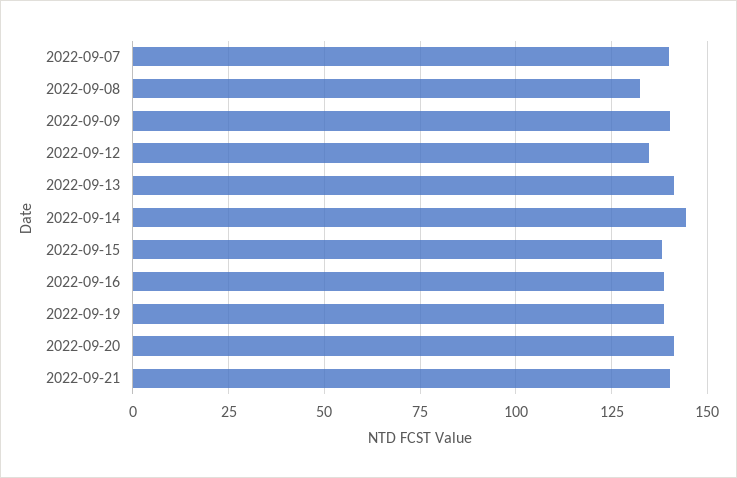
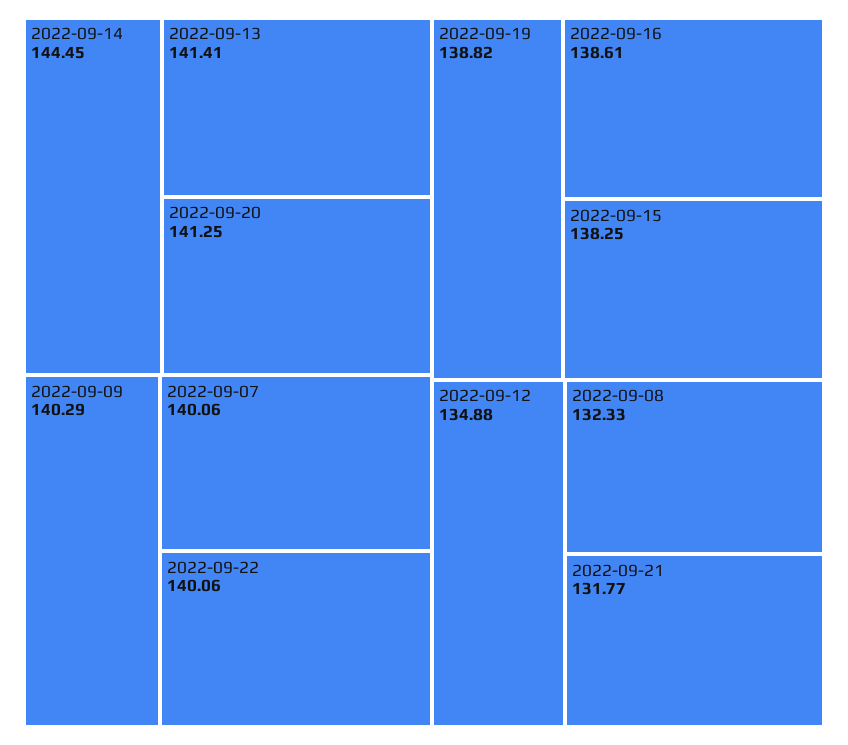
2022-09-21: 140 -> 131.77
2022-09-22: none -> 140.06

